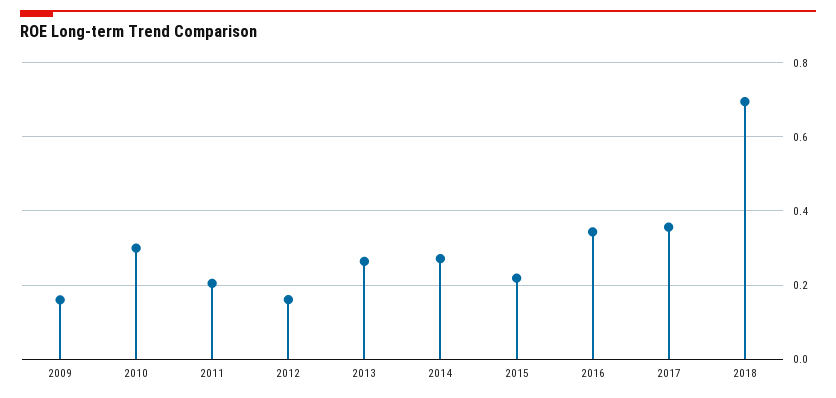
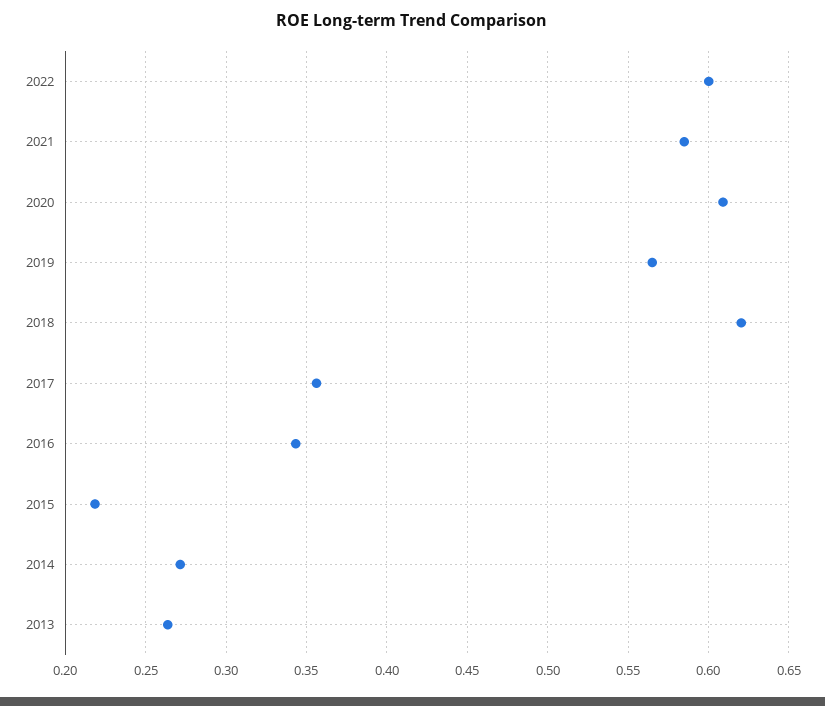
2009: 0.16 -> none
2010: 0.3 -> none
2011: 0.2 -> none
2012: 0.16 -> none
2018: 0.7 -> 0.62
2022: none -> 0.6
2021: none -> 0.585
2020: none -> 0.61
2019: none -> 0.565

